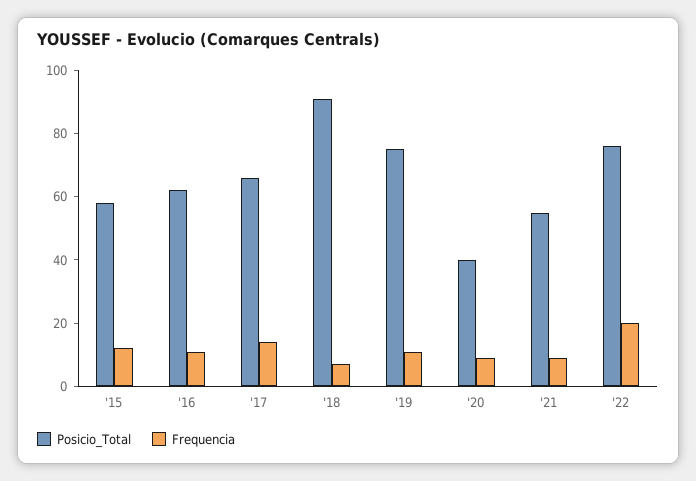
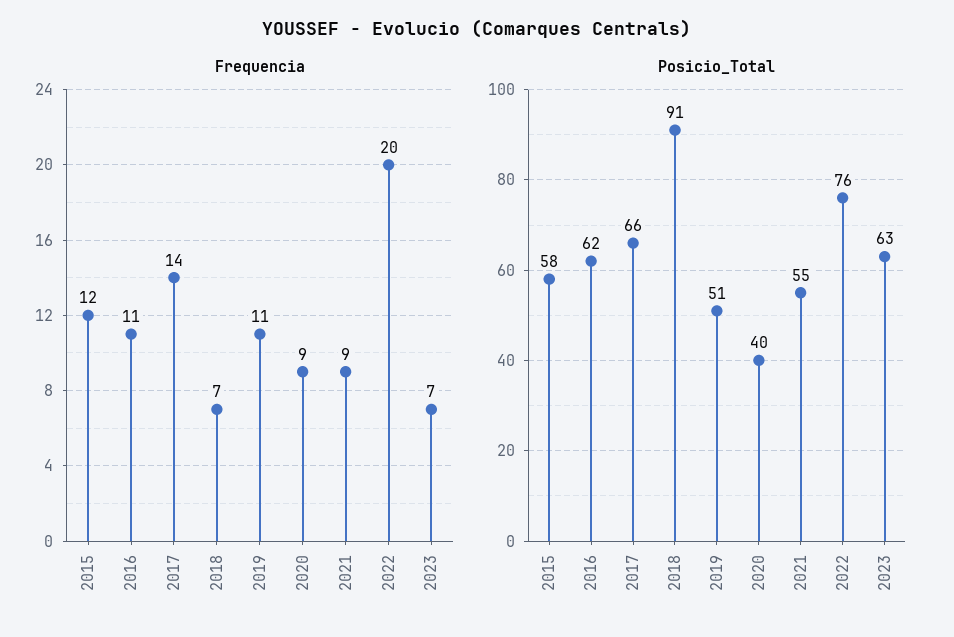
Posicio_Total, '19: 75 -> 51
Frequencia, 2023: none -> 7
Posicio_Total, 2023: none -> 63

